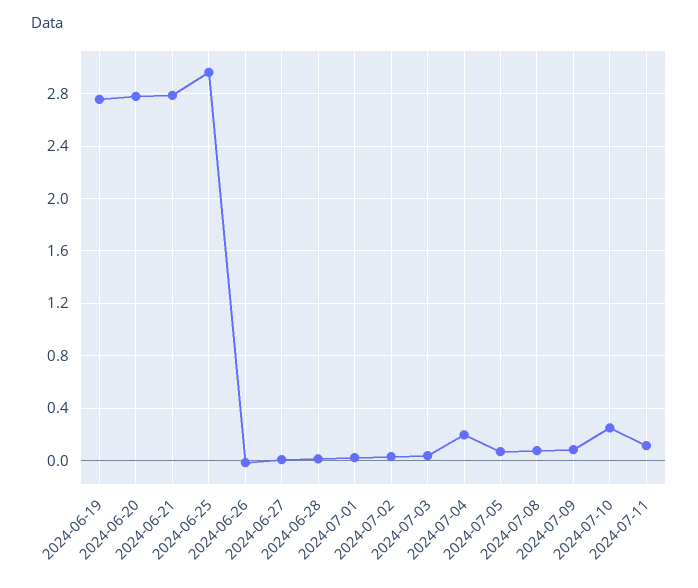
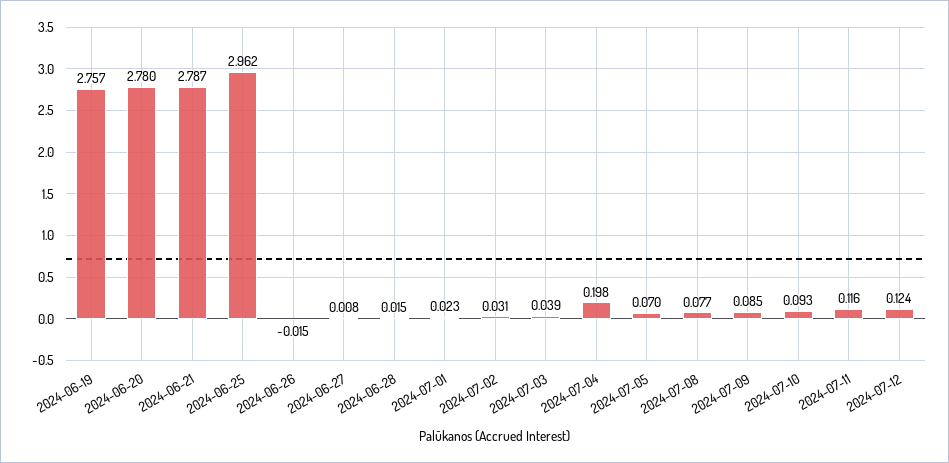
2024-07-10: 0.25 -> 0.093
2024-07-12: none -> 0.124

